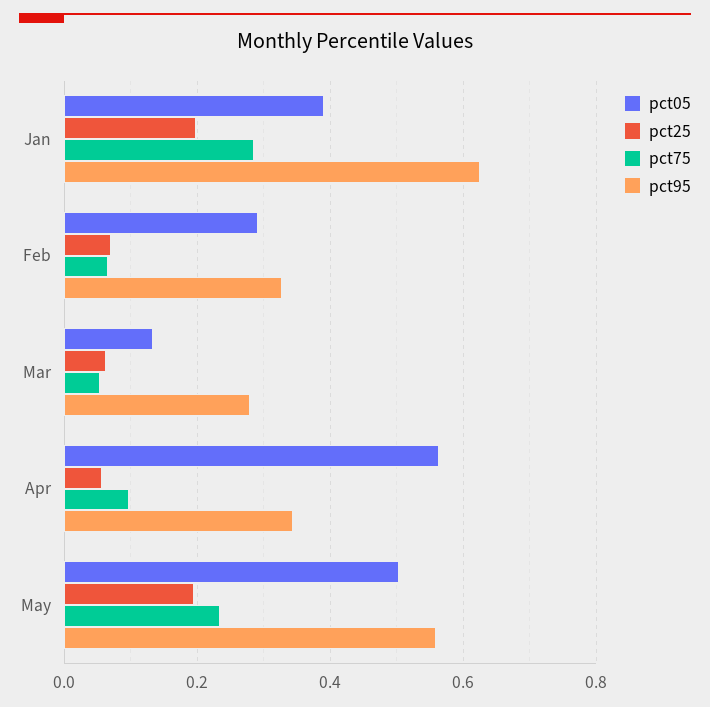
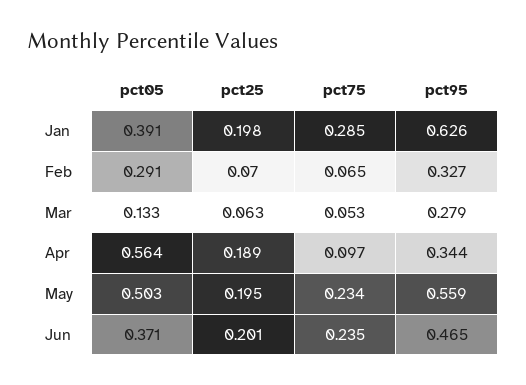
pct25, Apr: 0.06 -> 0.189
pct05, Jun: none -> 0.371
pct25, Jun: none -> 0.201
pct75, Jun: none -> 0.235
pct95, Jun: none -> 0.465

